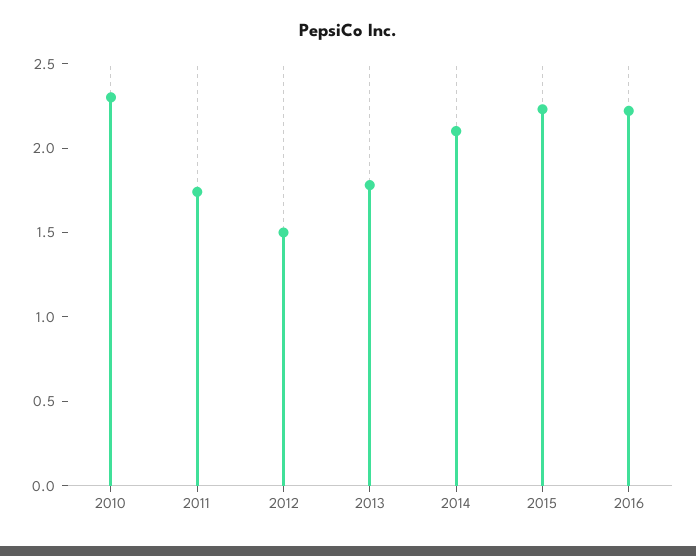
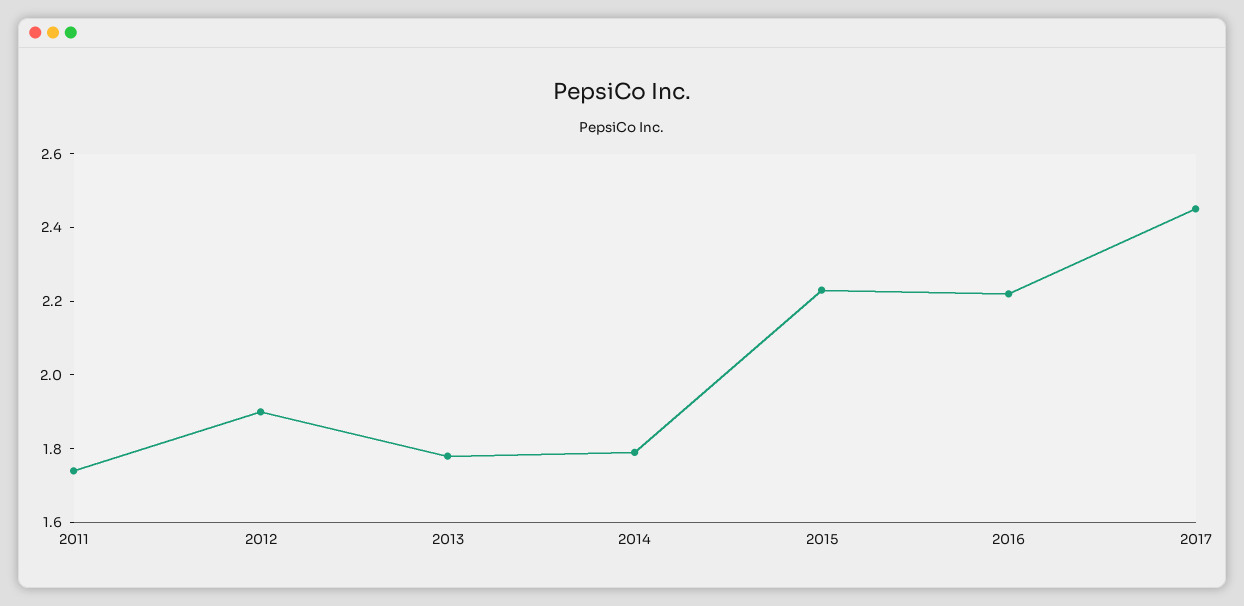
2010: 2.3 -> none
2012: 1.5 -> 1.9
2014: 2.1 -> 1.8
2017: none -> 2.45

